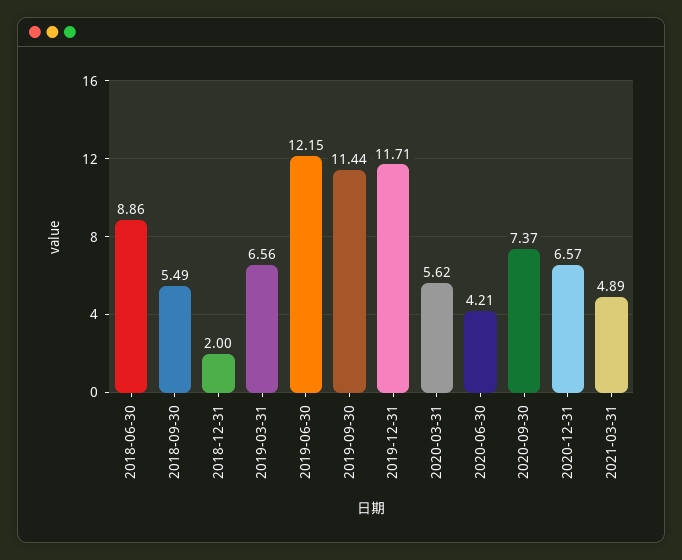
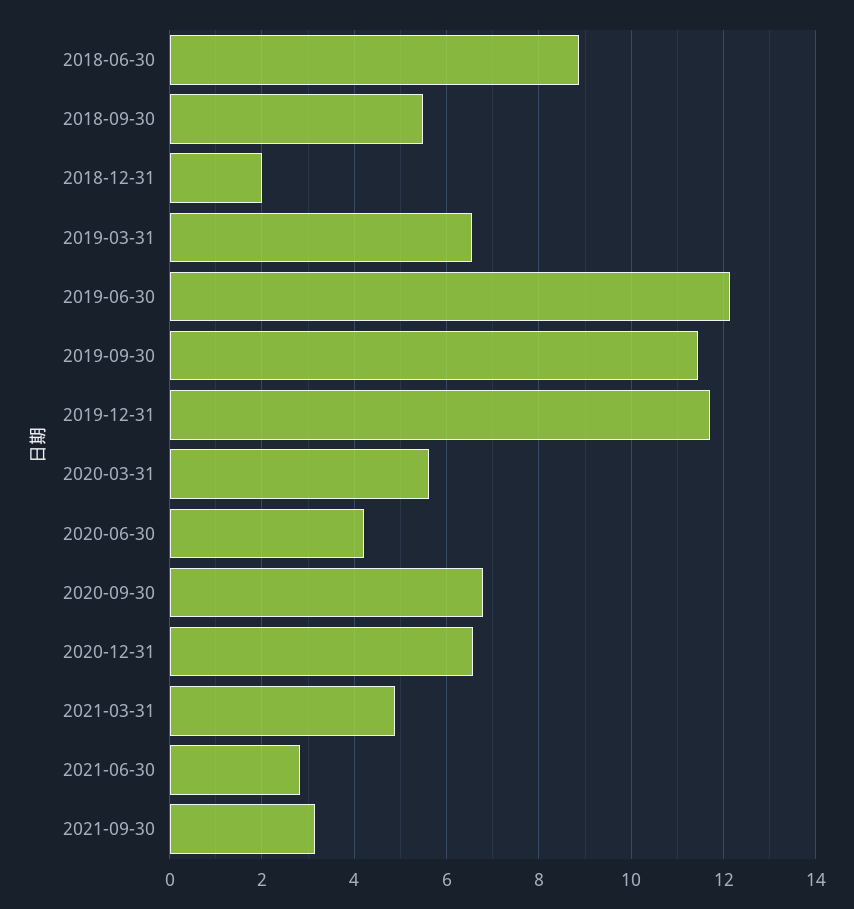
2020-09-30: 7.37 -> 6.8
2021-06-30: none -> 2.8
2021-09-30: none -> 3.2

